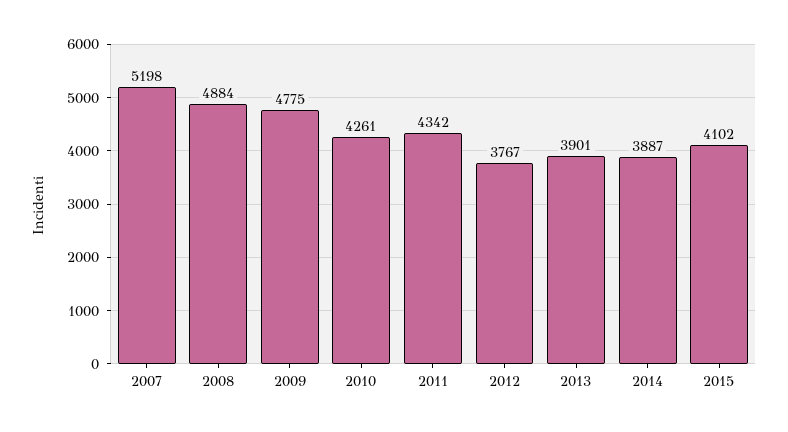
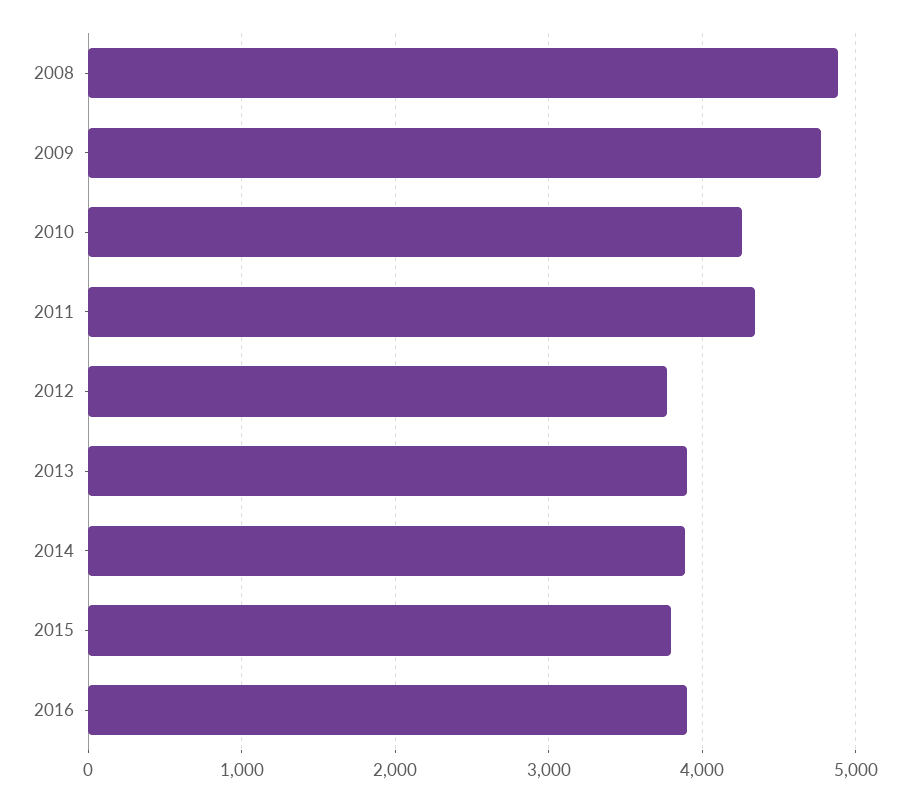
2007: 5198 -> none
2015: 4102 -> 3800
2016: none -> 3900

